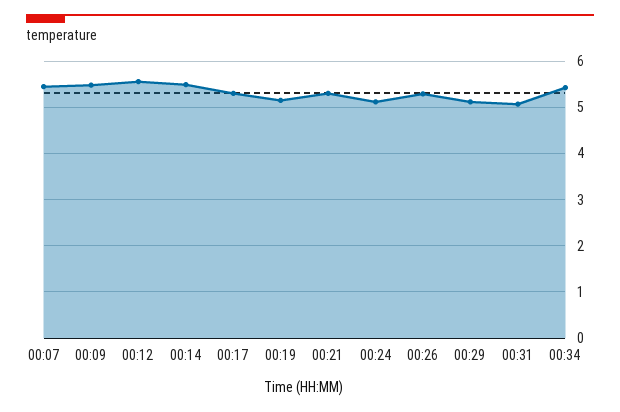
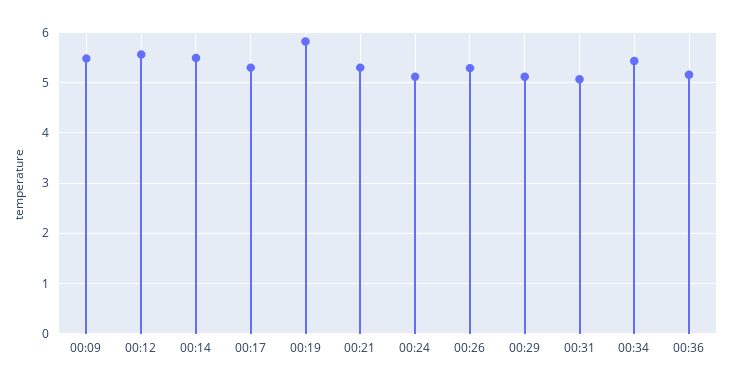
00:07: 5.4 -> none
00:19: 5.2 -> 5.8
00:36: none -> 5.2

